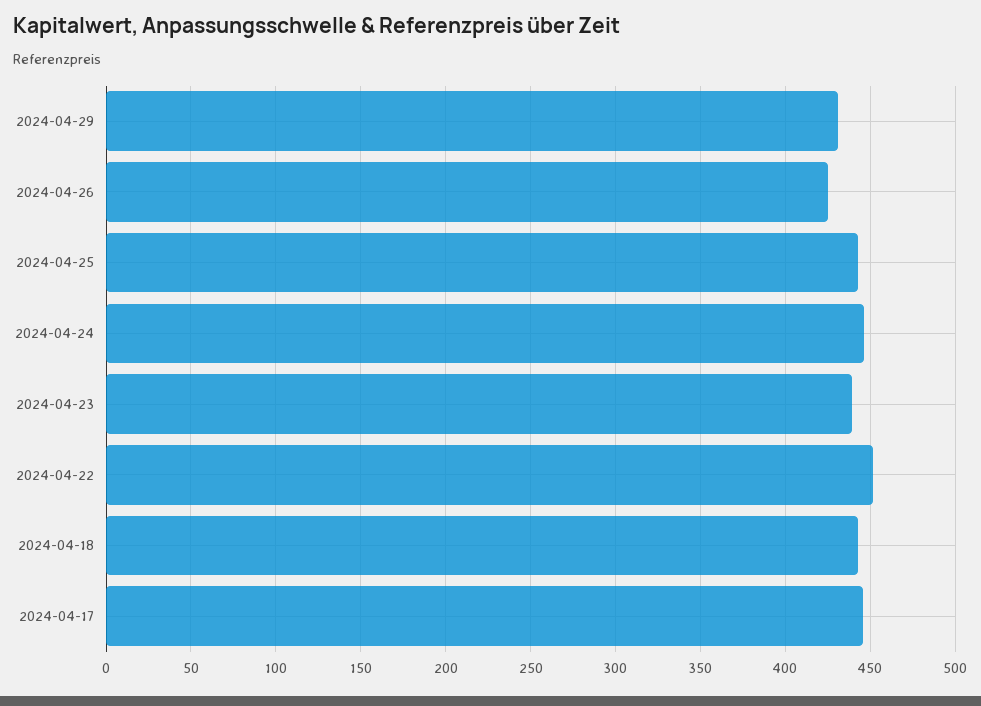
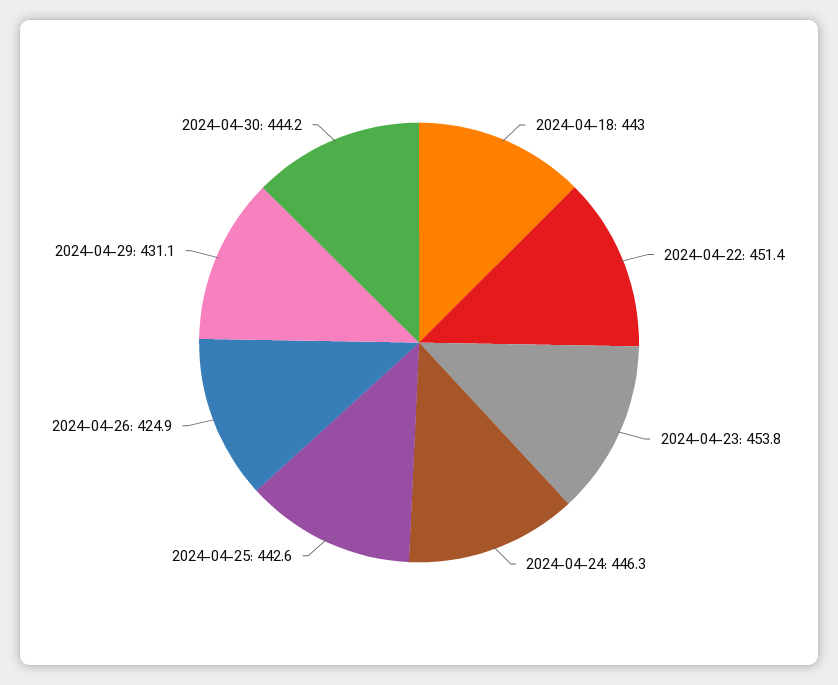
2024-04-23: 440 -> 453.8
2024-04-17: 445 -> none
2024-04-30: none -> 444.2

